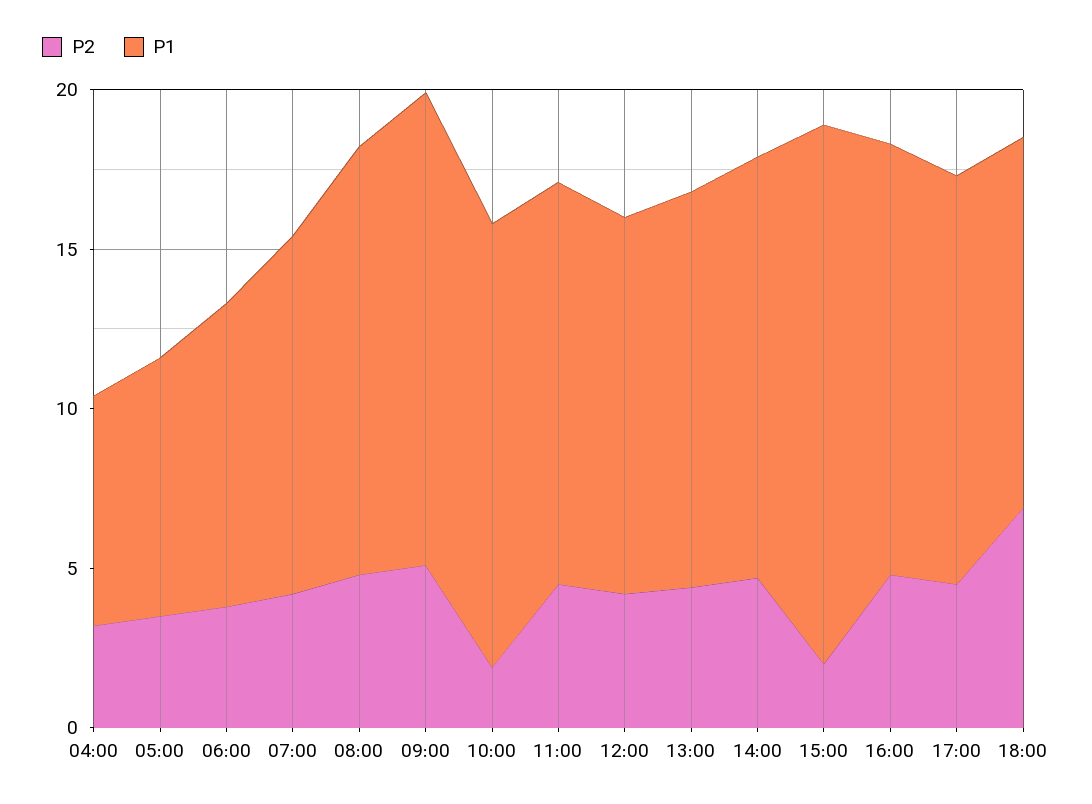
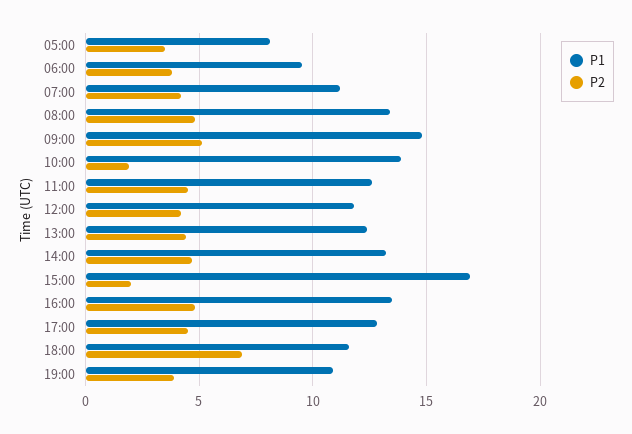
P2, 04:00: 3 -> none
P1, 04:00: 7 -> none
P1, 19:00: none -> 11
P2, 19:00: none -> 4

